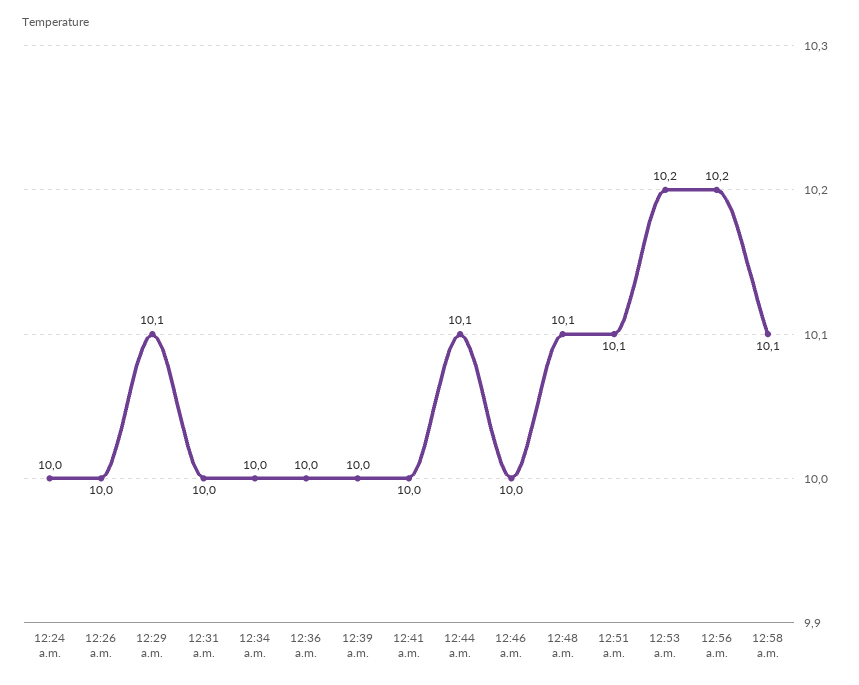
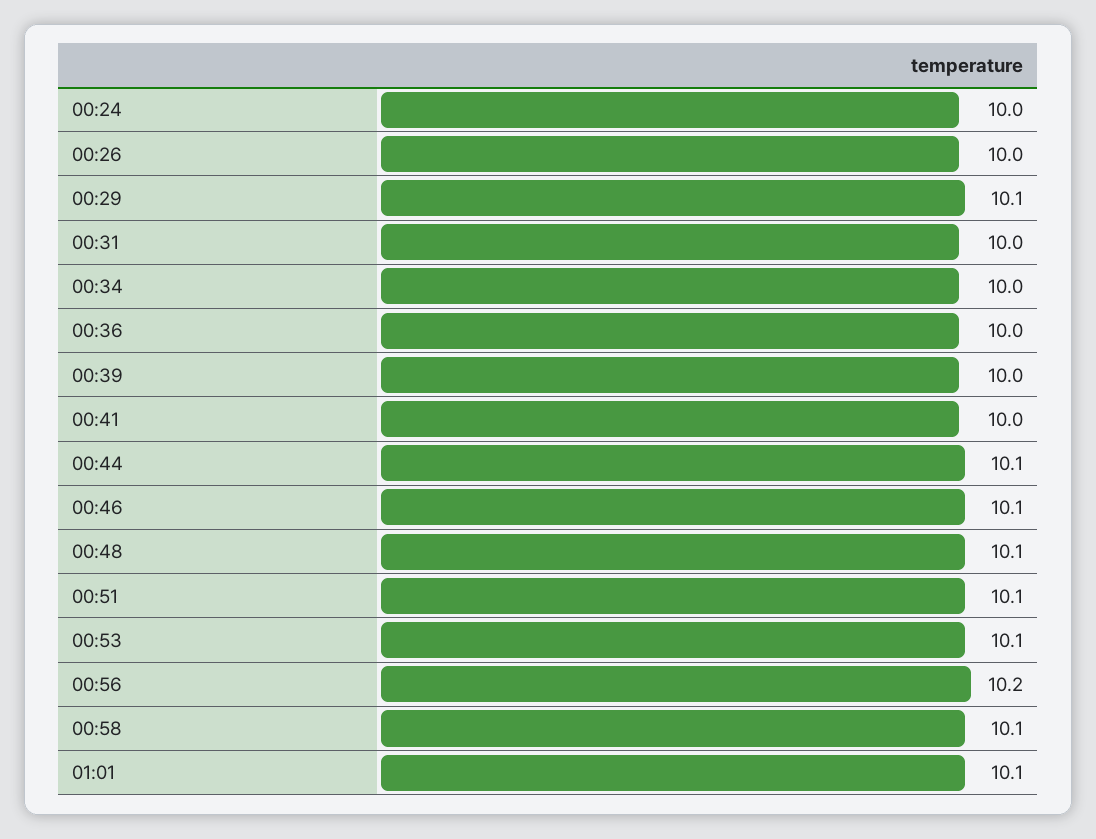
12:46 a.m.: 10 -> 10.1
12:53 a.m.: 10.2 -> 10.1
01:01: none -> 10.1

